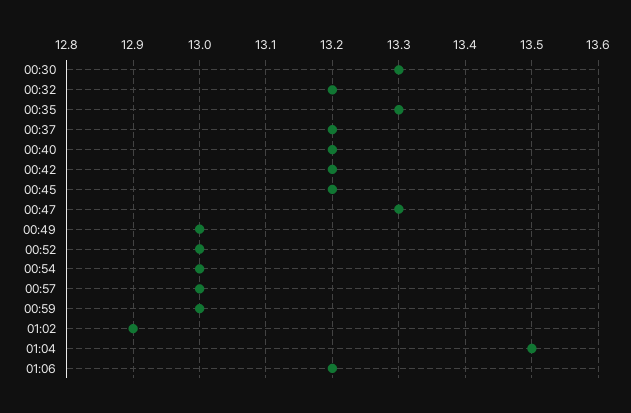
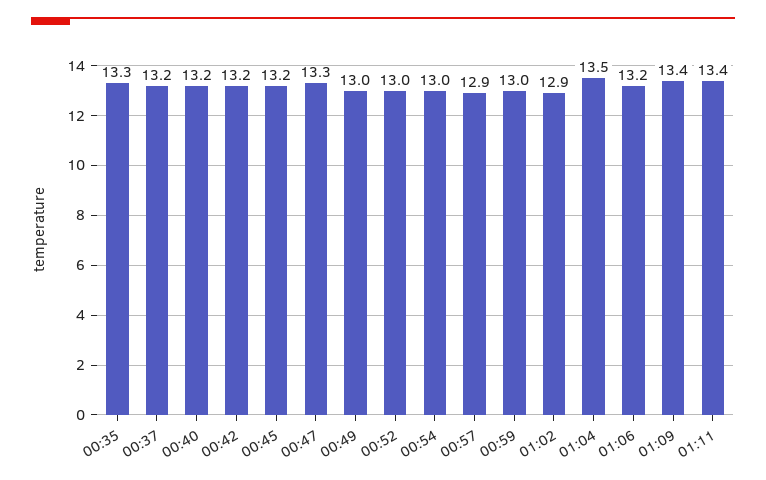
00:30: 13.3 -> none
00:32: 13.2 -> none
00:57: 13 -> 12.9
01:09: none -> 13.4
01:11: none -> 13.4

